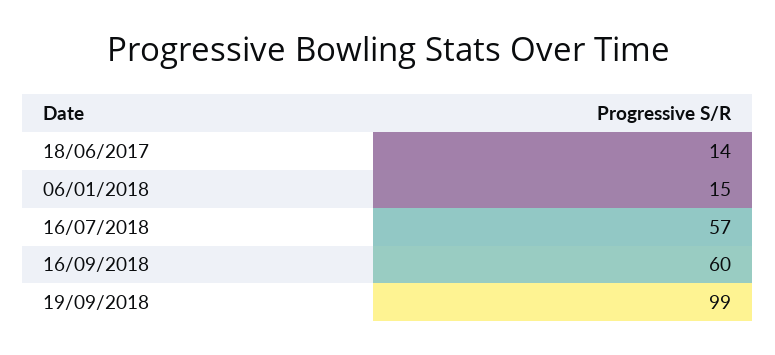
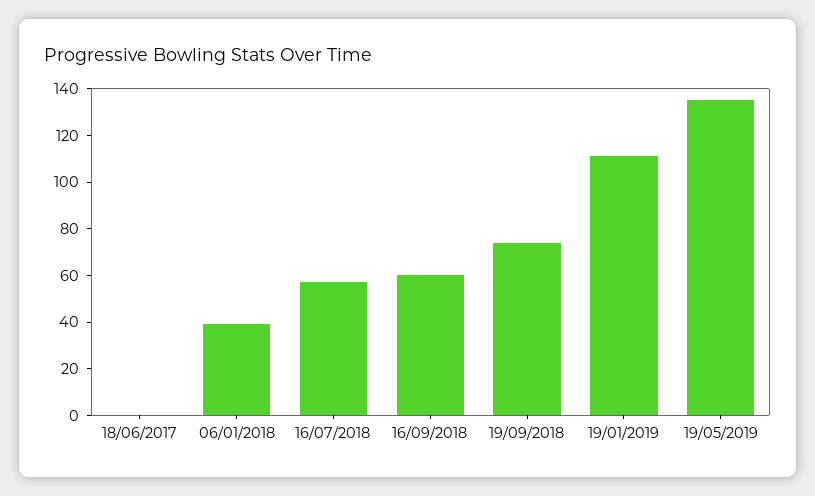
18/06/2017: 14 -> 0
06/01/2018: 15 -> 40
19/09/2018: 99 -> 75
19/01/2019: none -> 110
19/05/2019: none -> 135

